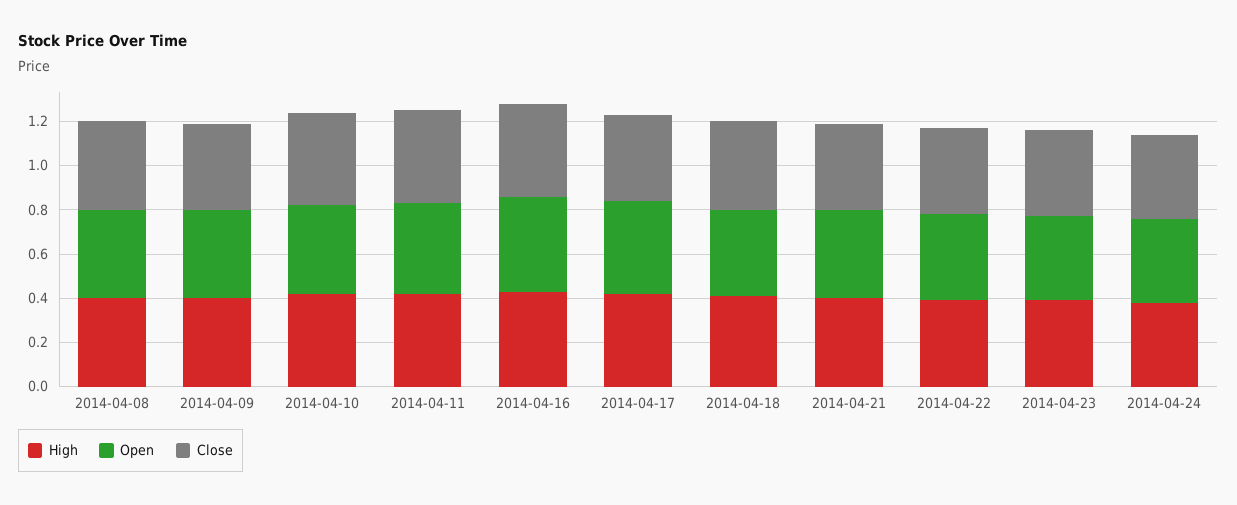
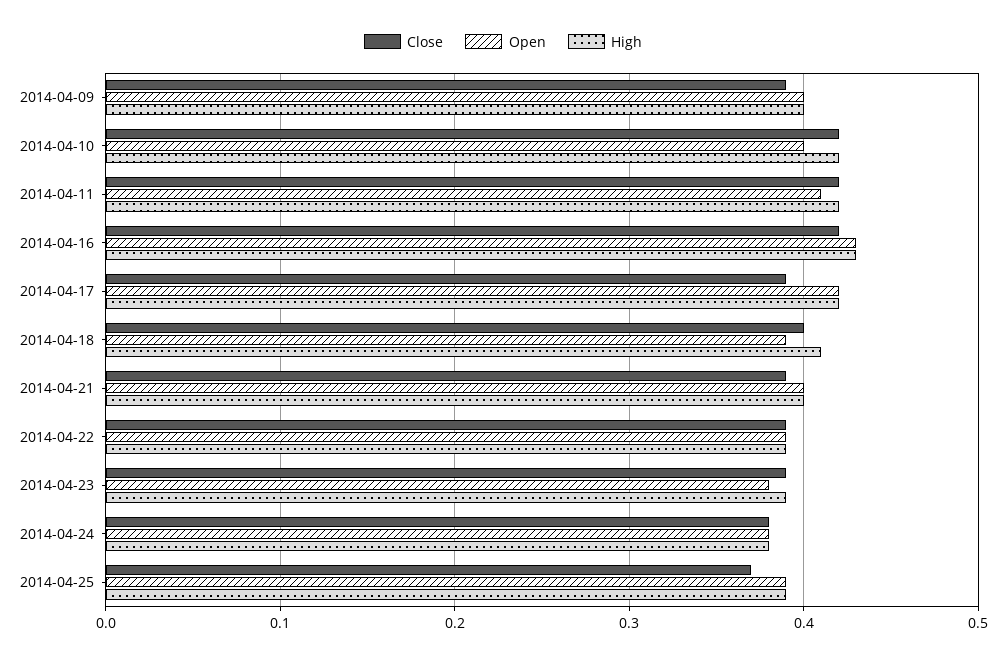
High, 2014-04-08: 0.4 -> none
Open, 2014-04-08: 0.4 -> none
Close, 2014-04-08: 0.4 -> none
Close, 2014-04-25: none -> 0.37
Open, 2014-04-25: none -> 0.39
High, 2014-04-25: none -> 0.39

